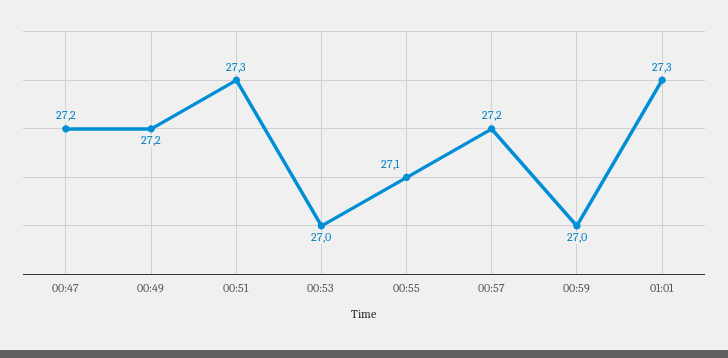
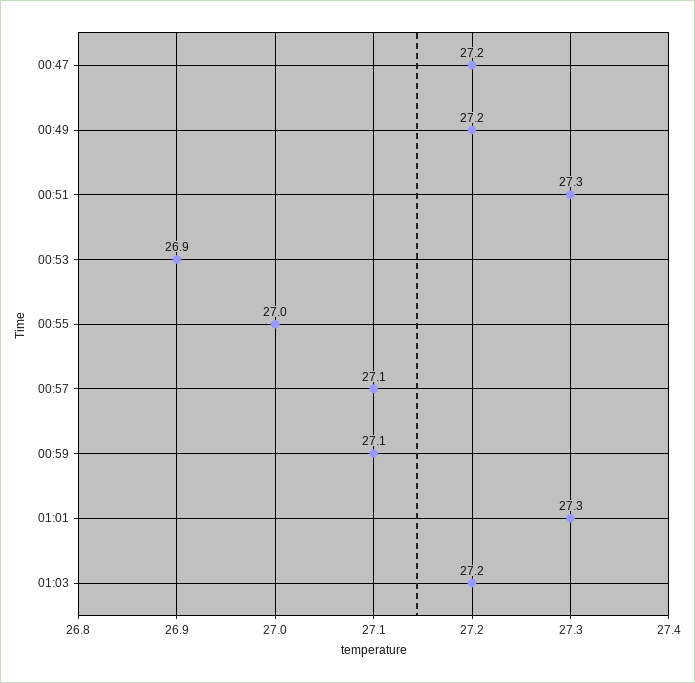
00:53: 27 -> 26.9
00:55: 27.1 -> 27
00:57: 27.2 -> 27.1
00:59: 27 -> 27.1
01:03: none -> 27.2

